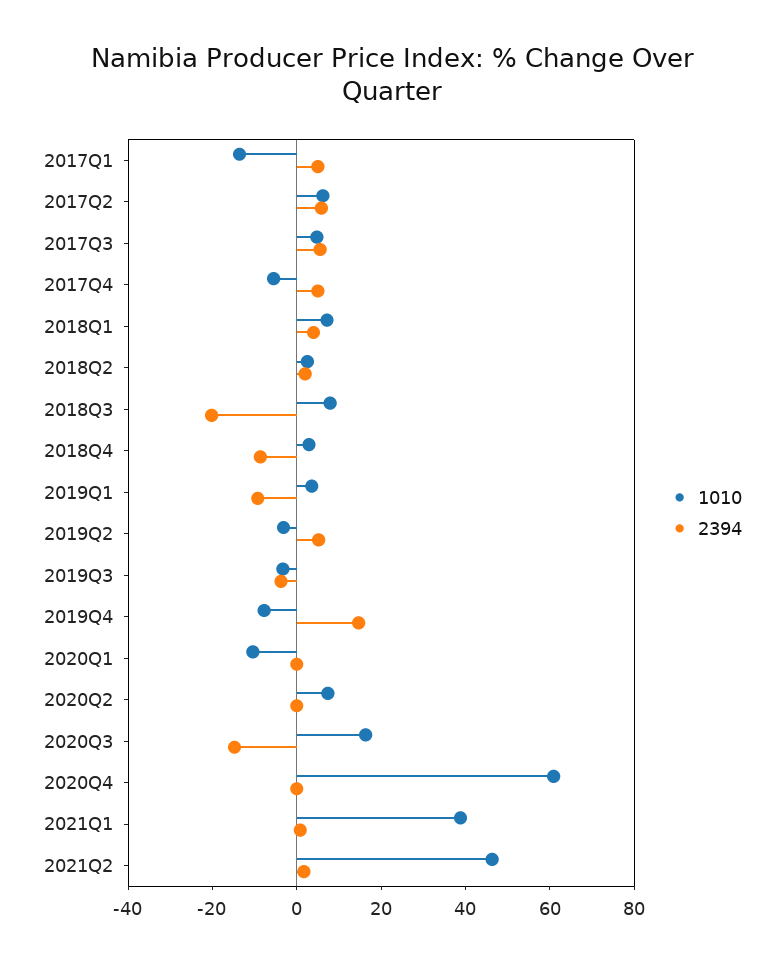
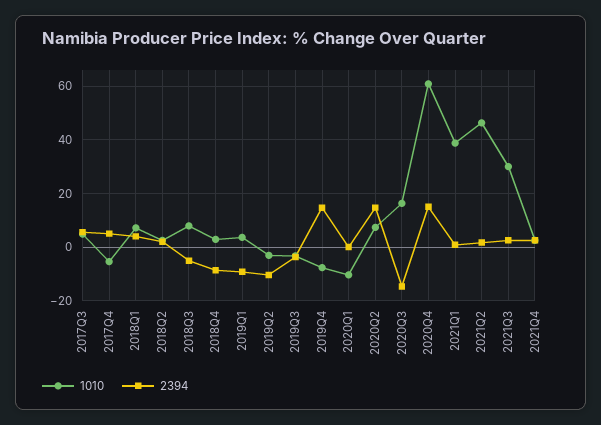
1010, 2017Q1: -15 -> none
2394, 2017Q1: 5 -> none
1010, 2017Q2: 5 -> none
2394, 2017Q2: 5 -> none
2394, 2018Q3: -20 -> -5
2394, 2019Q2: 5 -> -10
2394, 2020Q2: 0 -> 15
2394, 2020Q4: 0 -> 15
1010, 2021Q3: none -> 30
2394, 2021Q3: none -> 2.5
1010, 2021Q4: none -> 2.5
2394, 2021Q4: none -> 2.5

